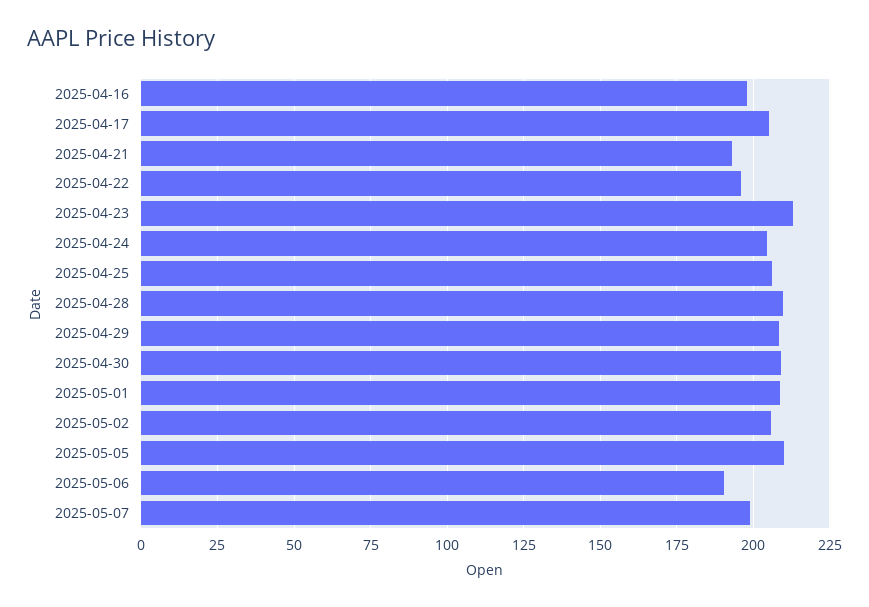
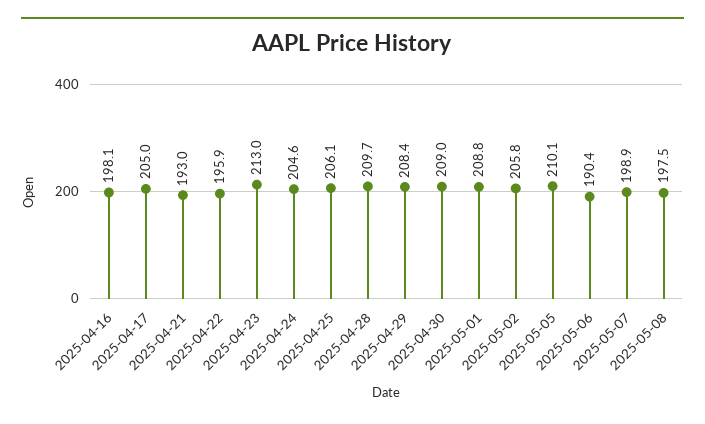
2025-05-08: none -> 197.5

